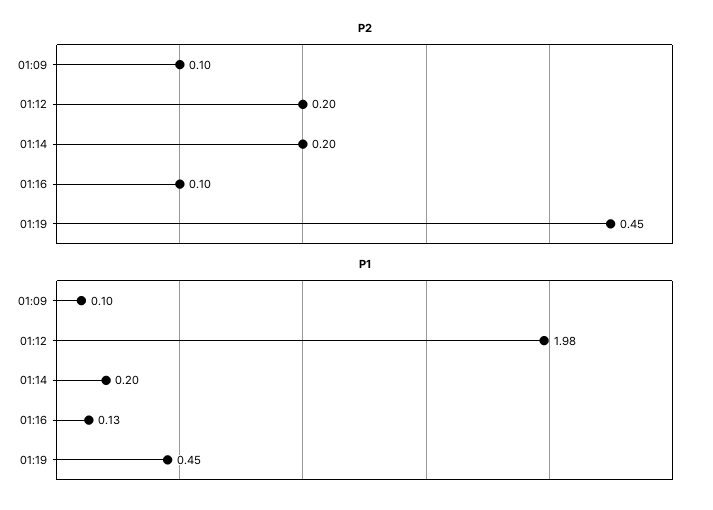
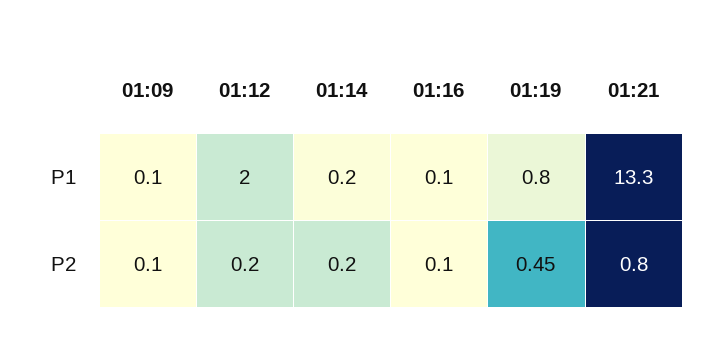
P1, 01:19: 0.45 -> 0.8
P1, 01:21: none -> 13.3
P2, 01:21: none -> 0.8

